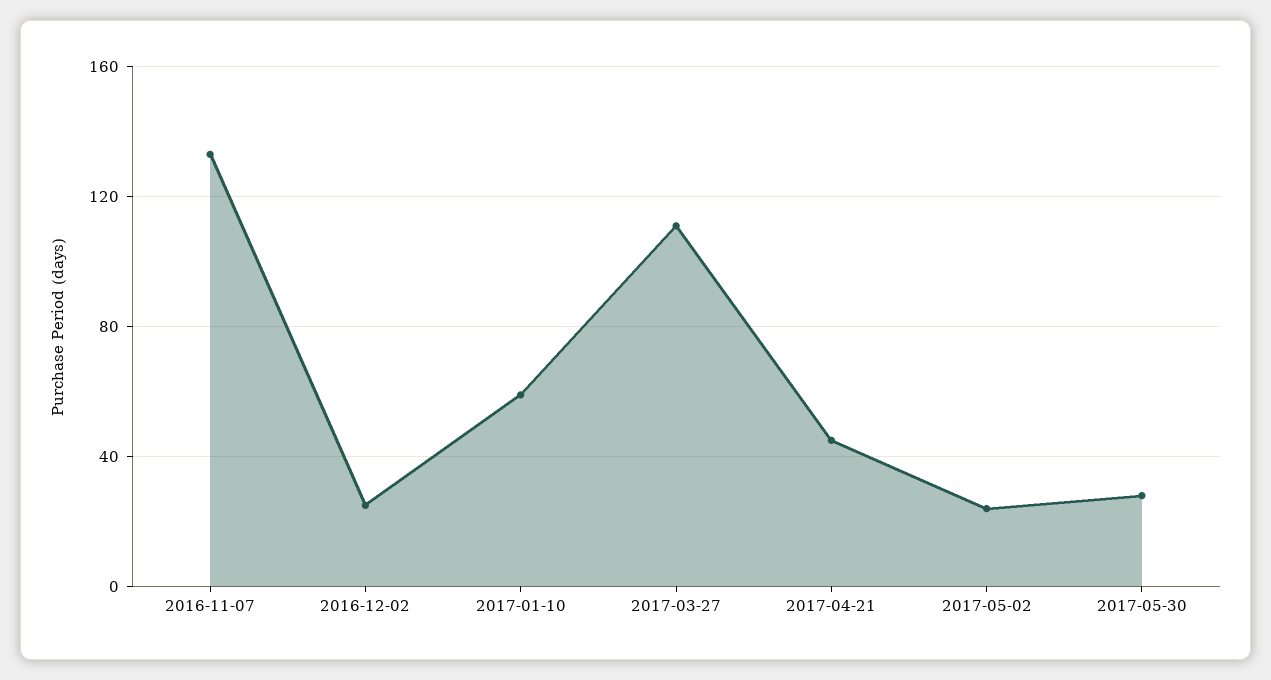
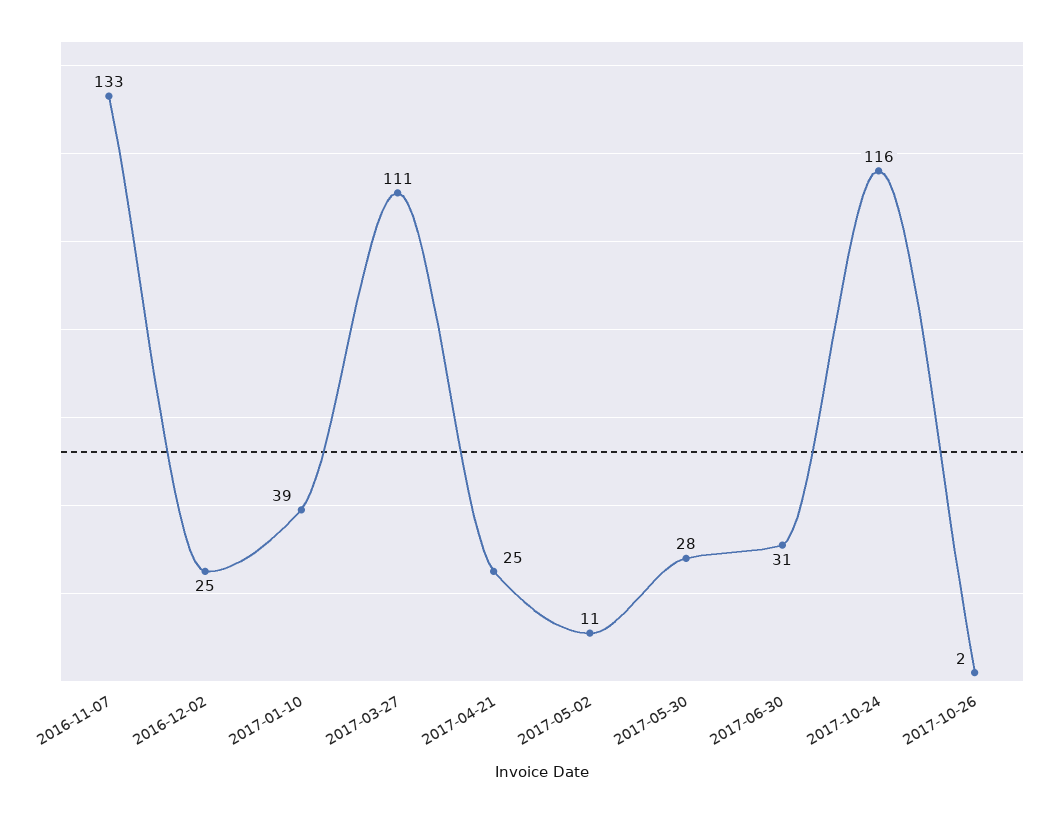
2017-01-10: 60 -> 39
2017-04-21: 45 -> 25
2017-05-02: 25 -> 11
2017-06-30: none -> 31
2017-10-24: none -> 116
2017-10-26: none -> 2

